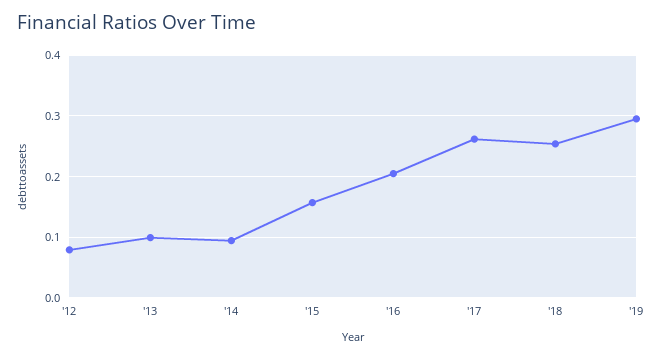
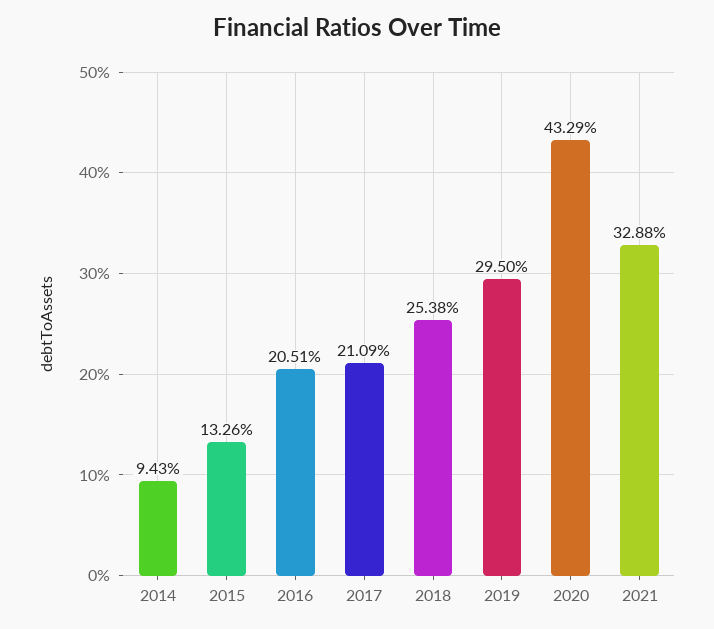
'12: 0.08 -> none
'13: 0.1 -> none
'15: 0.16 -> 0.1326
'17: 0.26 -> 0.2109
2020: none -> 0.4329
2021: none -> 0.3288

